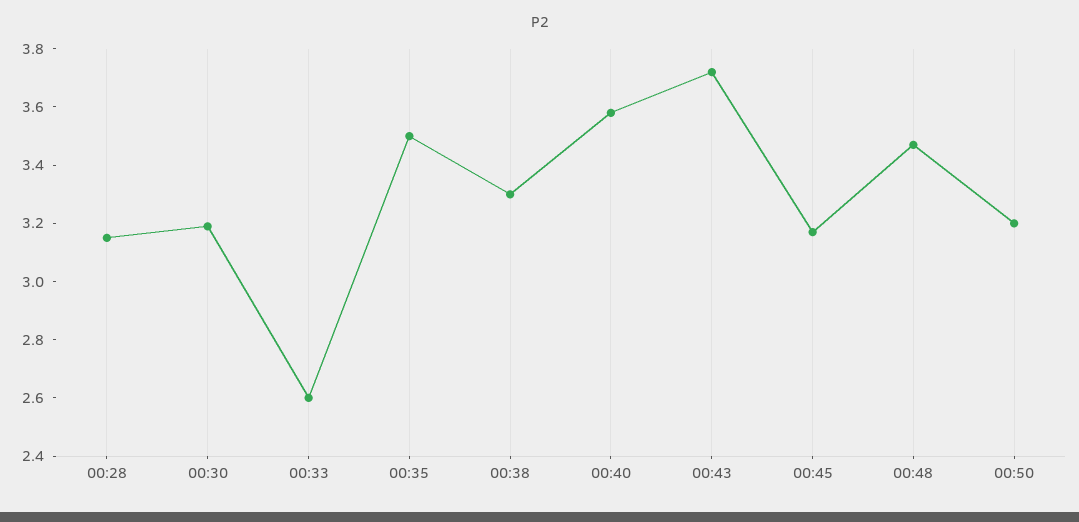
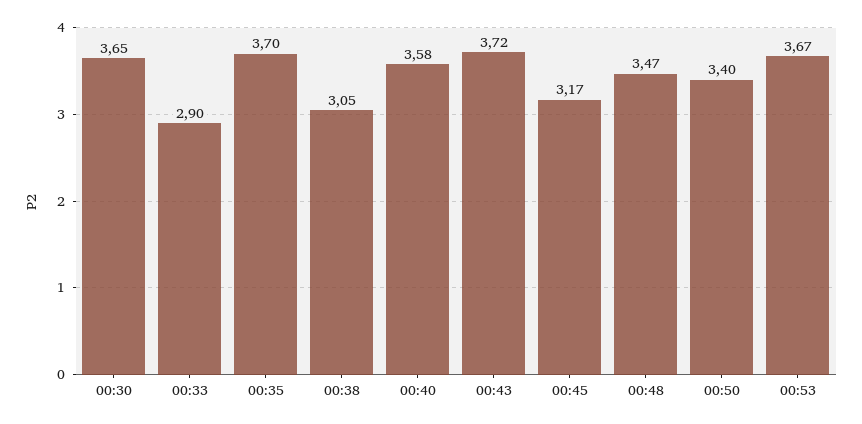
00:28: 3.15 -> none
00:30: 3.2 -> 3.65
00:33: 2.6 -> 2.9
00:35: 3.5 -> 3.7
00:38: 3.3 -> 3.05
00:50: 3.2 -> 3.4
00:53: none -> 3.67

